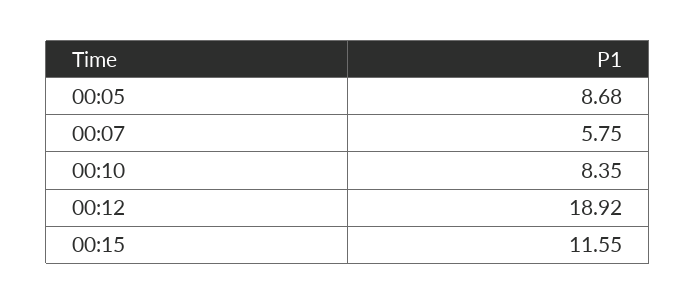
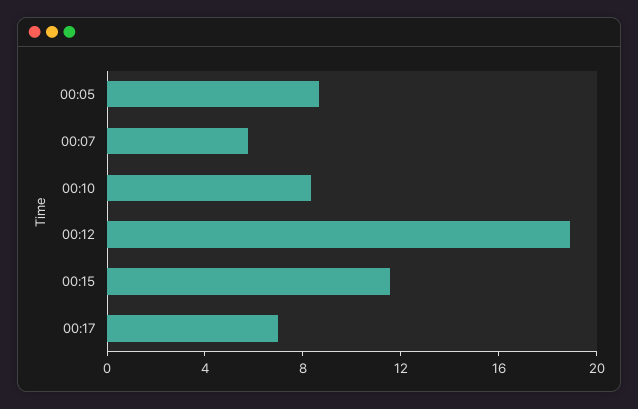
00:17: none -> 7

